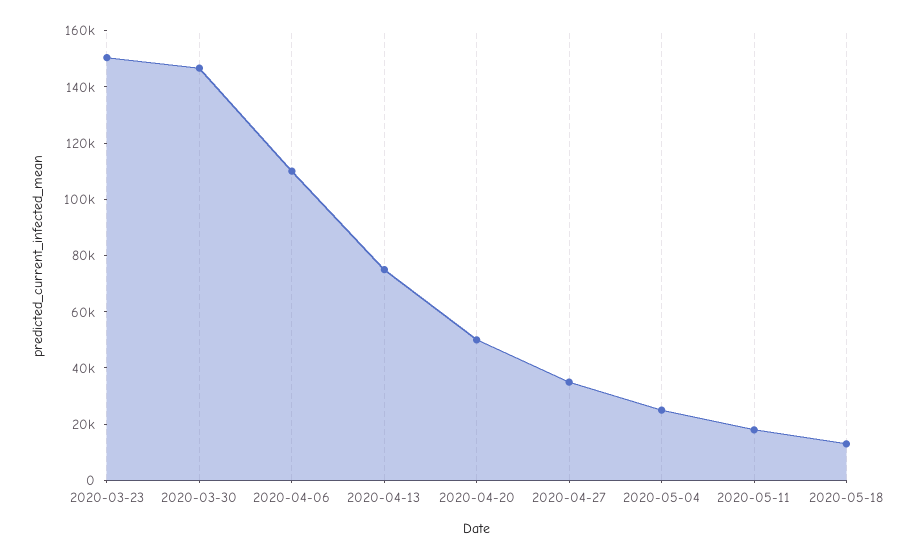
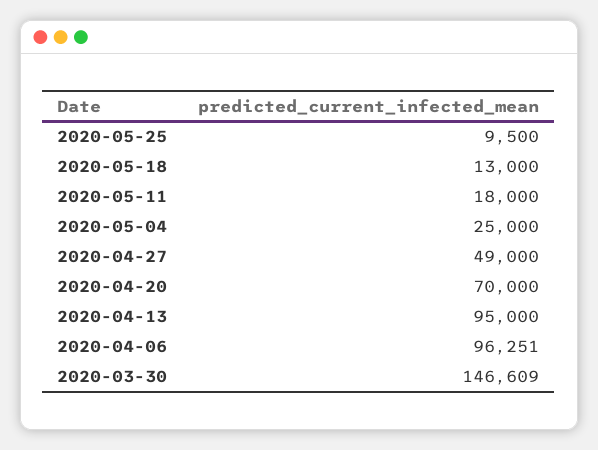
2020-03-23: 150000 -> none
2020-04-06: 110000 -> 96251
2020-04-13: 75000 -> 95000
2020-04-20: 50000 -> 70000
2020-04-27: 35000 -> 49000
2020-05-25: none -> 9500

